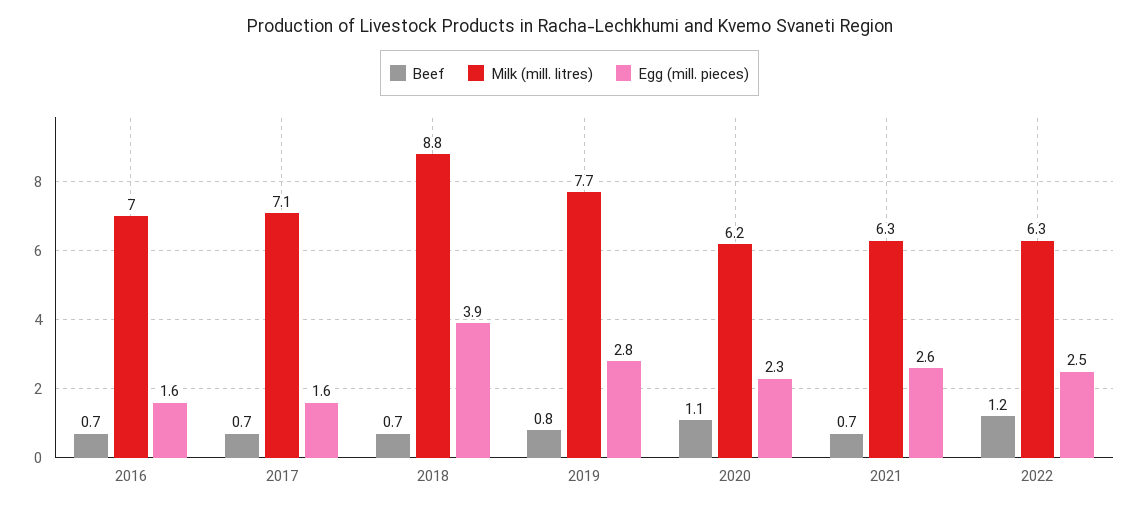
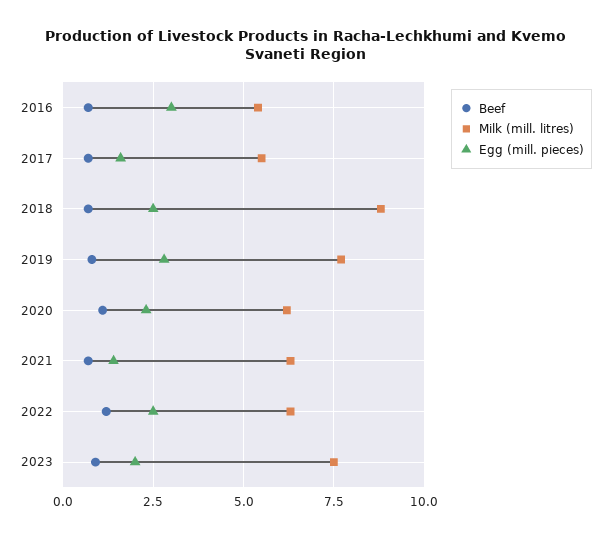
Milk (mill. litres), 2016: 7 -> 5.5
Egg (mill. pieces), 2016: 1.6 -> 3
Milk (mill. litres), 2017: 7.1 -> 5.5
Egg (mill. pieces), 2018: 3.9 -> 2.5
Egg (mill. pieces), 2021: 2.6 -> 1.5
Beef, 2023: none -> 1
Milk (mill. litres), 2023: none -> 7.5
Egg (mill. pieces), 2023: none -> 2

